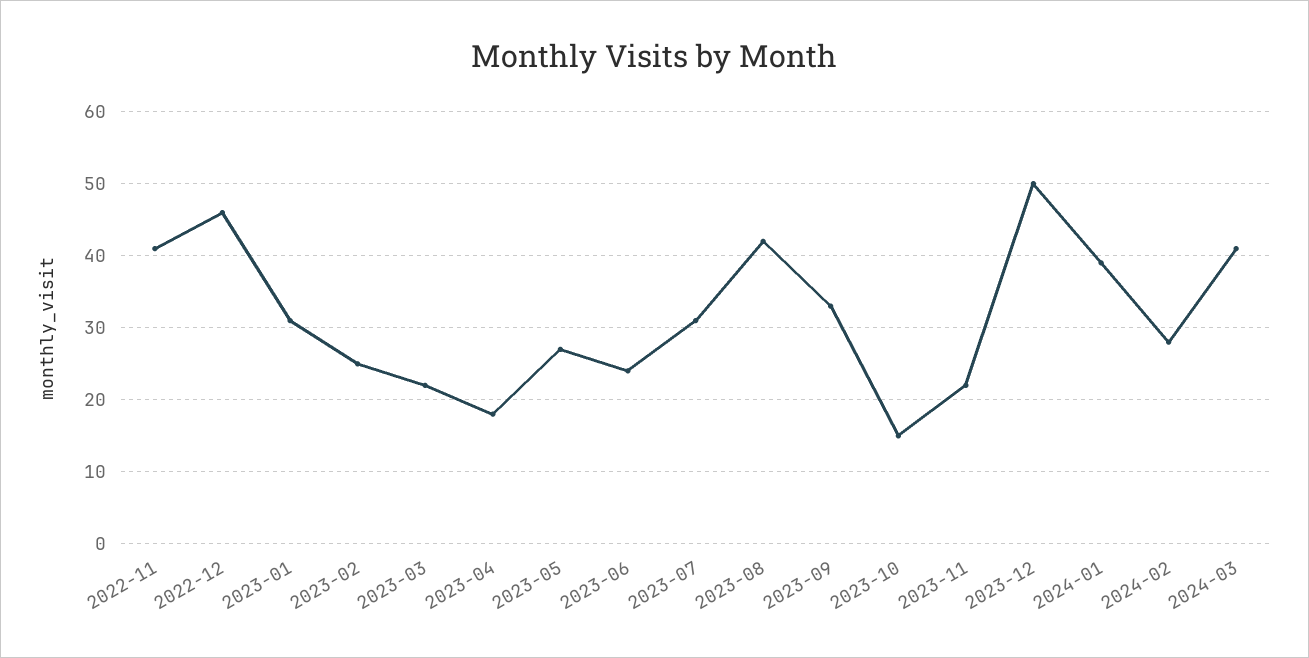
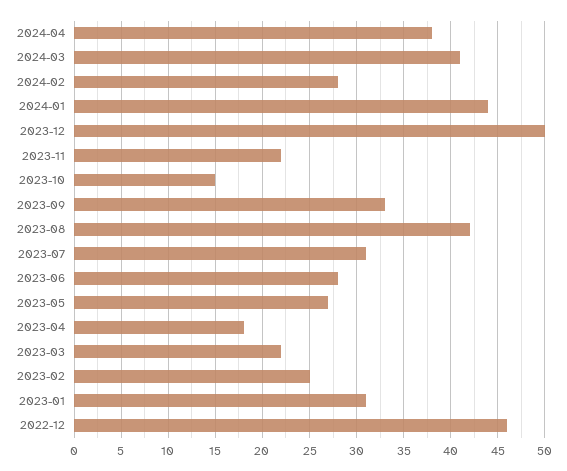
2022-11: 41 -> none
2023-06: 24 -> 28
2024-01: 39 -> 44
2024-04: none -> 38

